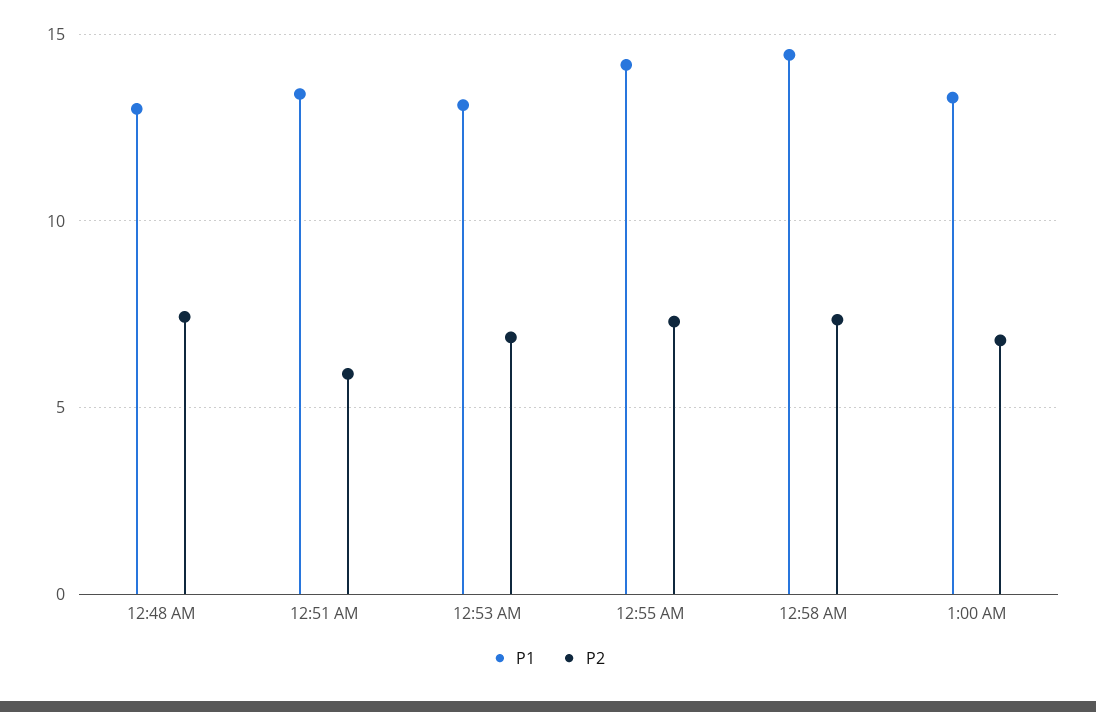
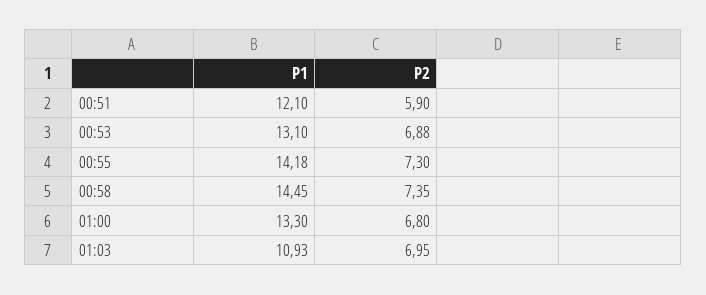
P1, 12:48 AM: 13 -> none
P2, 12:48 AM: 7.5 -> none
P1, 12:51 AM: 13.5 -> 12.1
P1, 01:03: none -> 10.93
P2, 01:03: none -> 6.95

